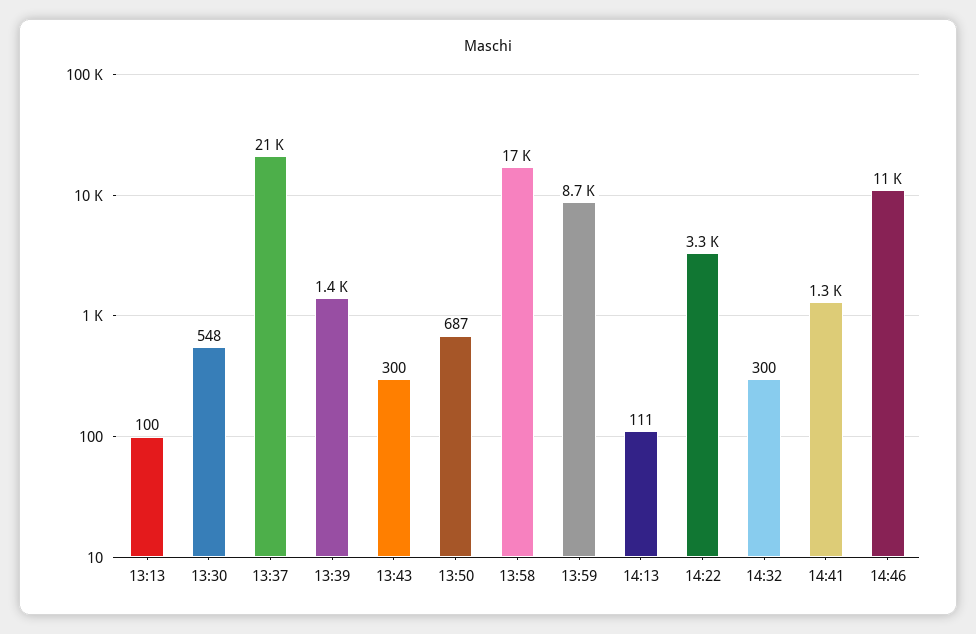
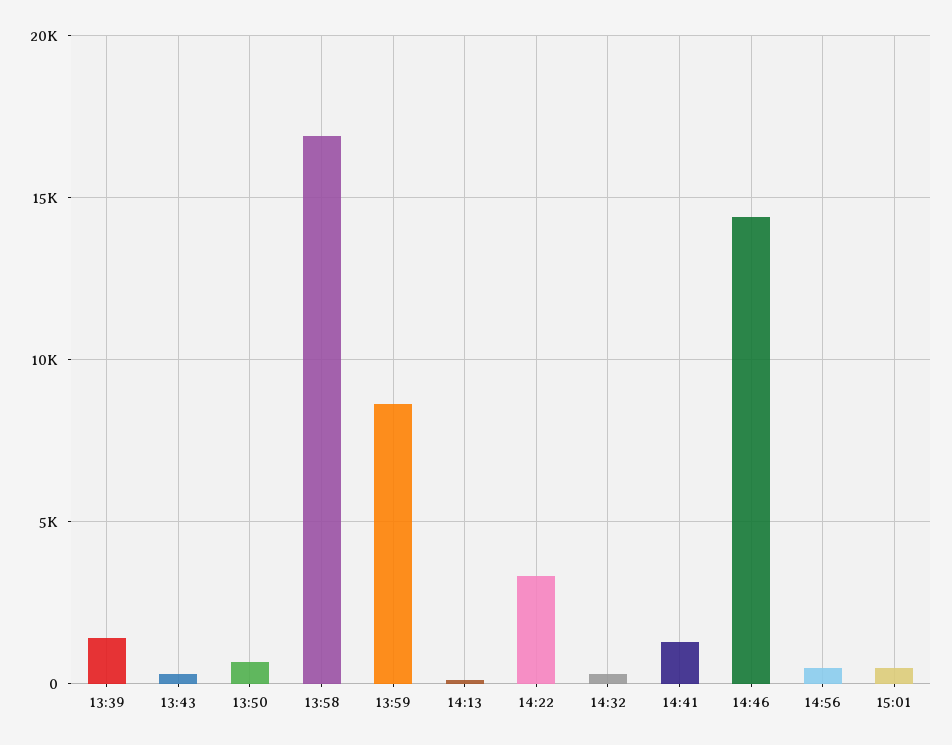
13:13: 100 -> none
13:30: 548 -> none
13:37: 21000 -> none
14:46: 11000 -> 14500
14:56: none -> 500
15:01: none -> 500

